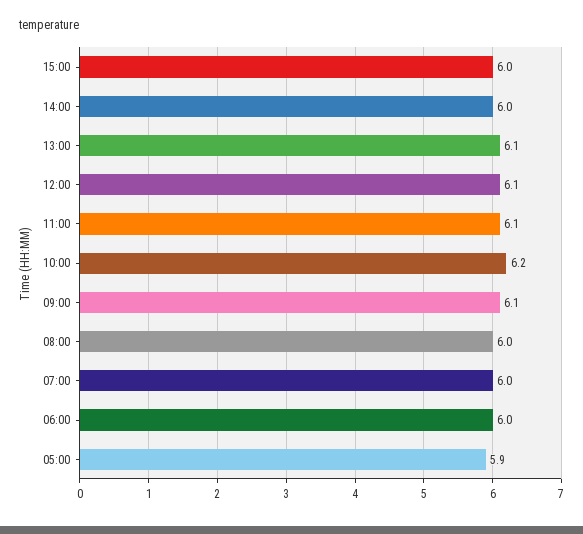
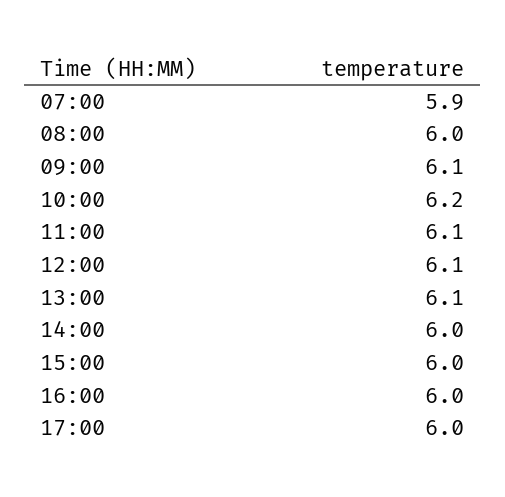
07:00: 6 -> 5.9
06:00: 6 -> none
05:00: 5.9 -> none
16:00: none -> 6
17:00: none -> 6

